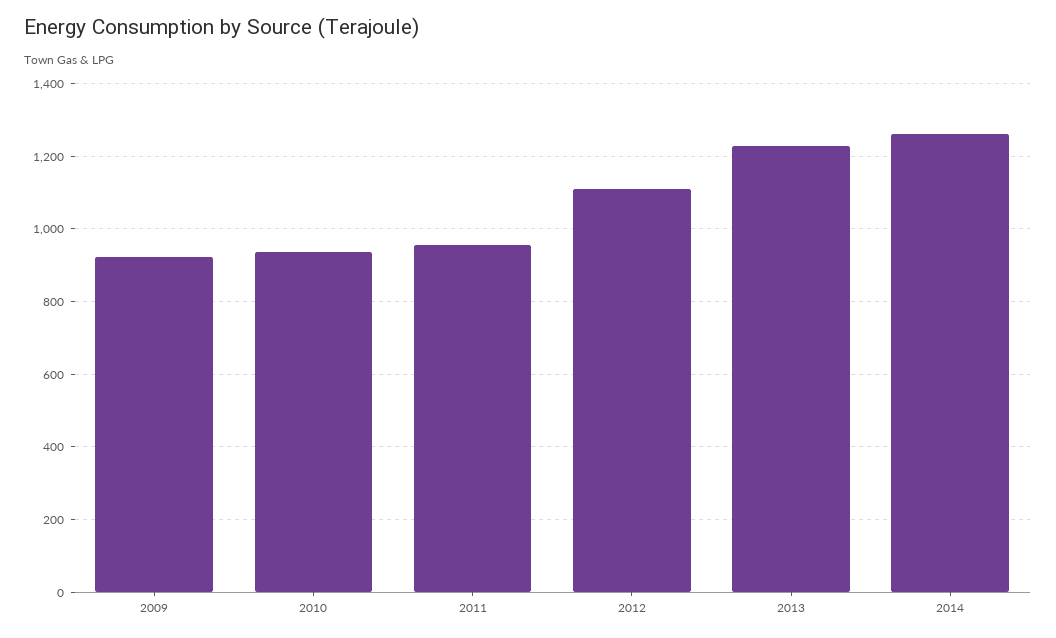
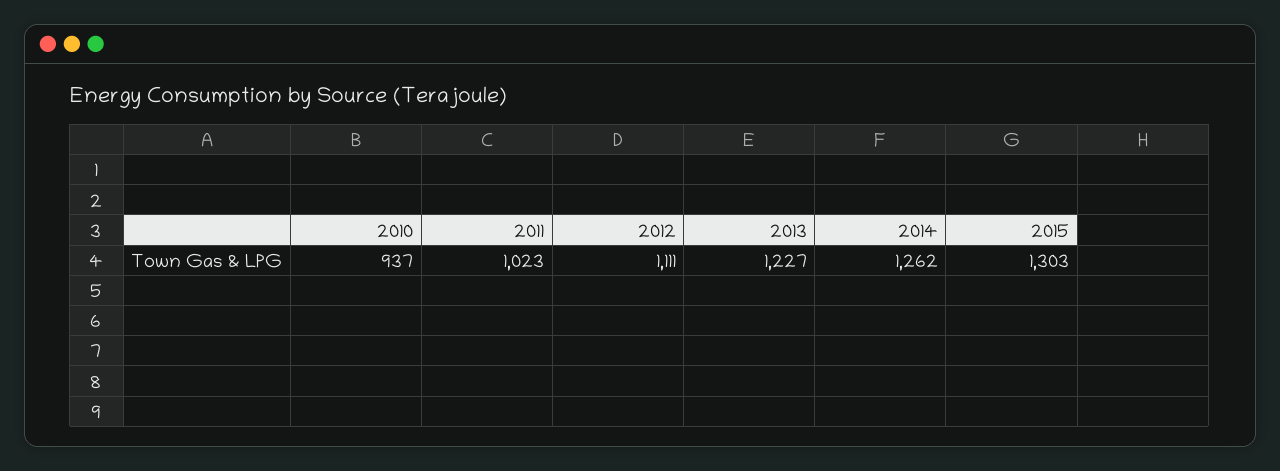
2009: 920 -> none
2011: 960 -> 1023
2015: none -> 1303

